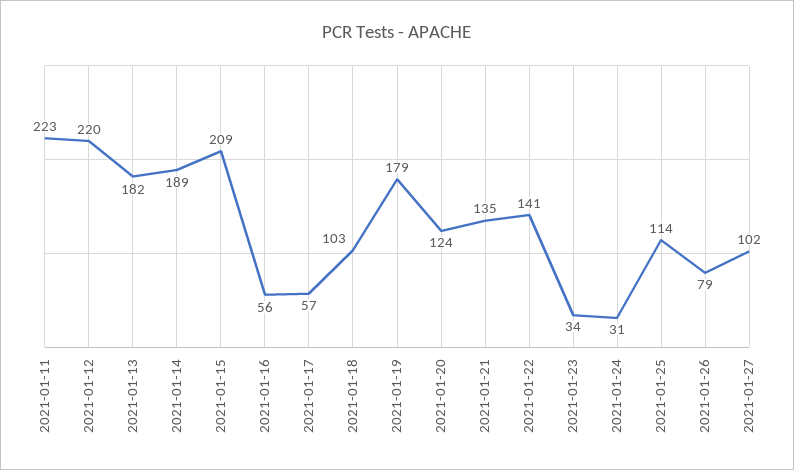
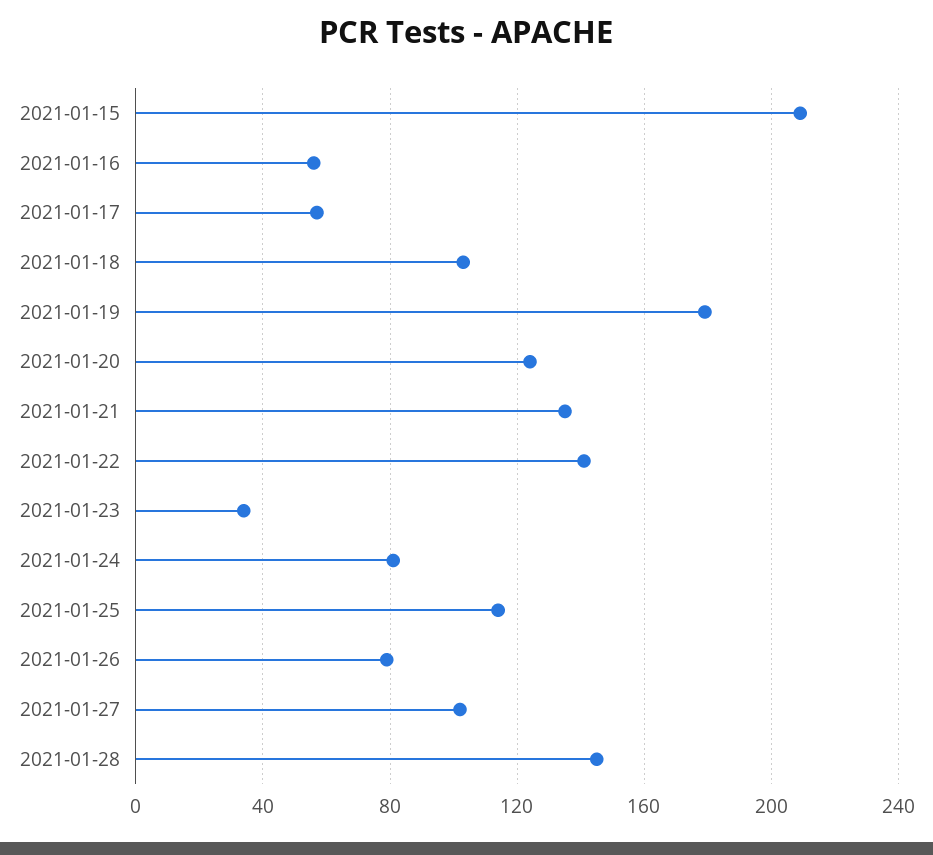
2021-01-11: 223 -> none
2021-01-12: 220 -> none
2021-01-13: 182 -> none
2021-01-14: 189 -> none
2021-01-24: 31 -> 80
2021-01-28: none -> 145

